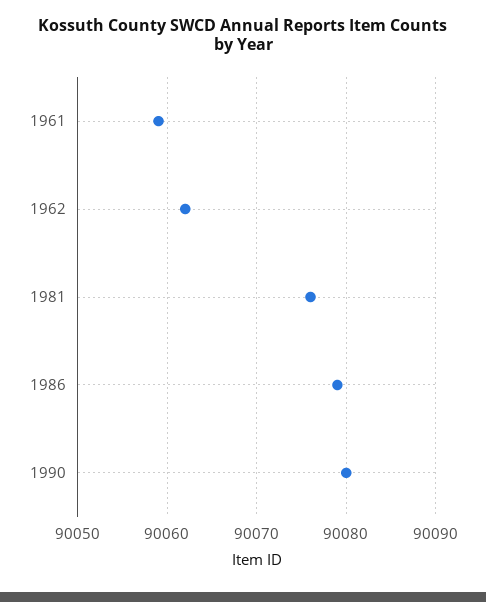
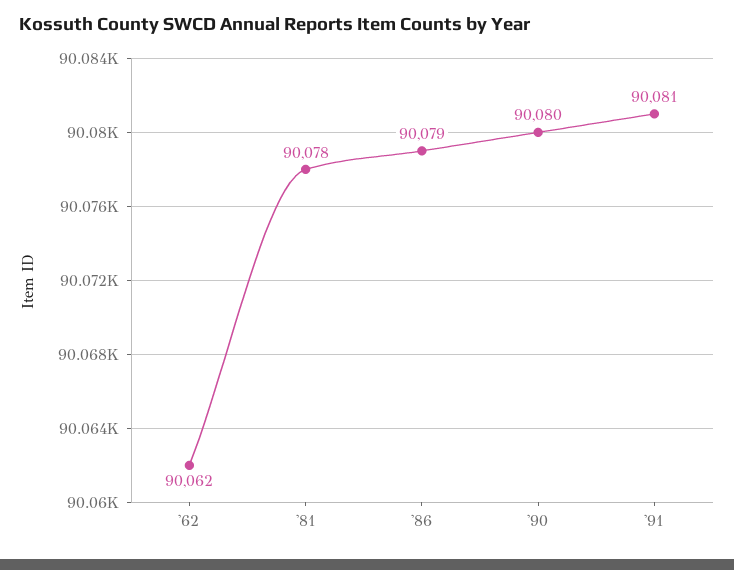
1961: 90059 -> none
1981: 90076 -> 90078
'91: none -> 90081

